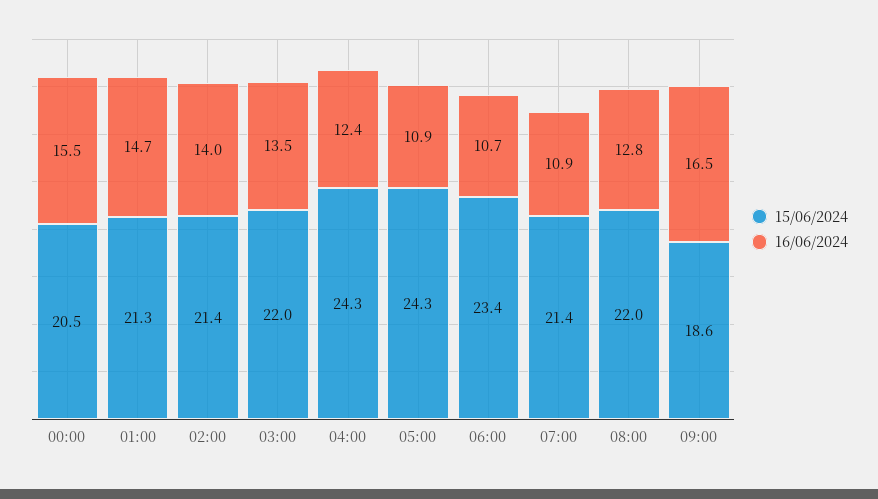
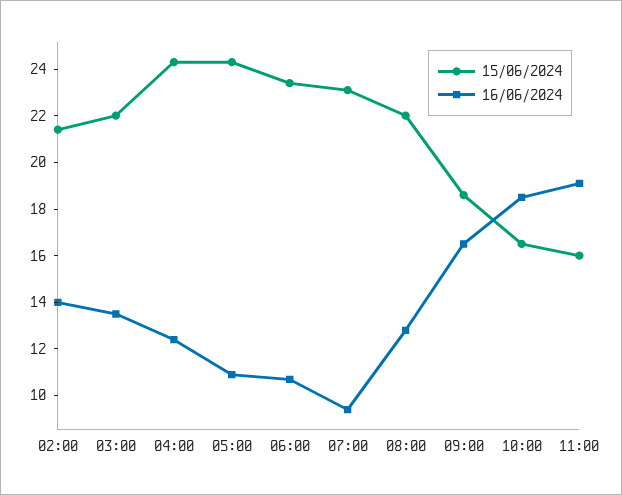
15/06/2024, 00:00: 20.5 -> none
16/06/2024, 00:00: 15.5 -> none
15/06/2024, 01:00: 21.3 -> none
16/06/2024, 01:00: 14.7 -> none
15/06/2024, 07:00: 21.4 -> 23
16/06/2024, 07:00: 10.9 -> 9.5
15/06/2024, 10:00: none -> 16.5
16/06/2024, 10:00: none -> 18.5
15/06/2024, 11:00: none -> 16
16/06/2024, 11:00: none -> 19

